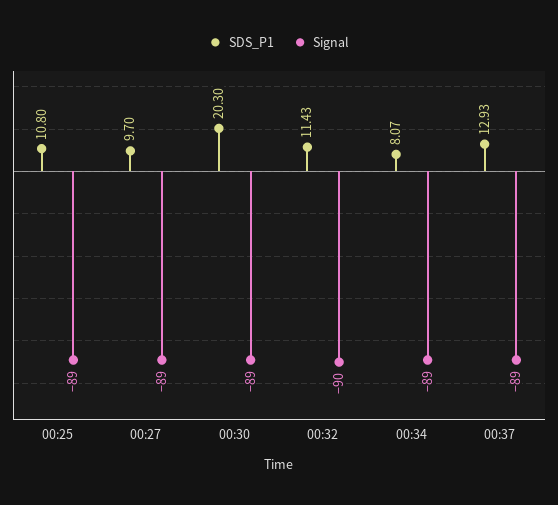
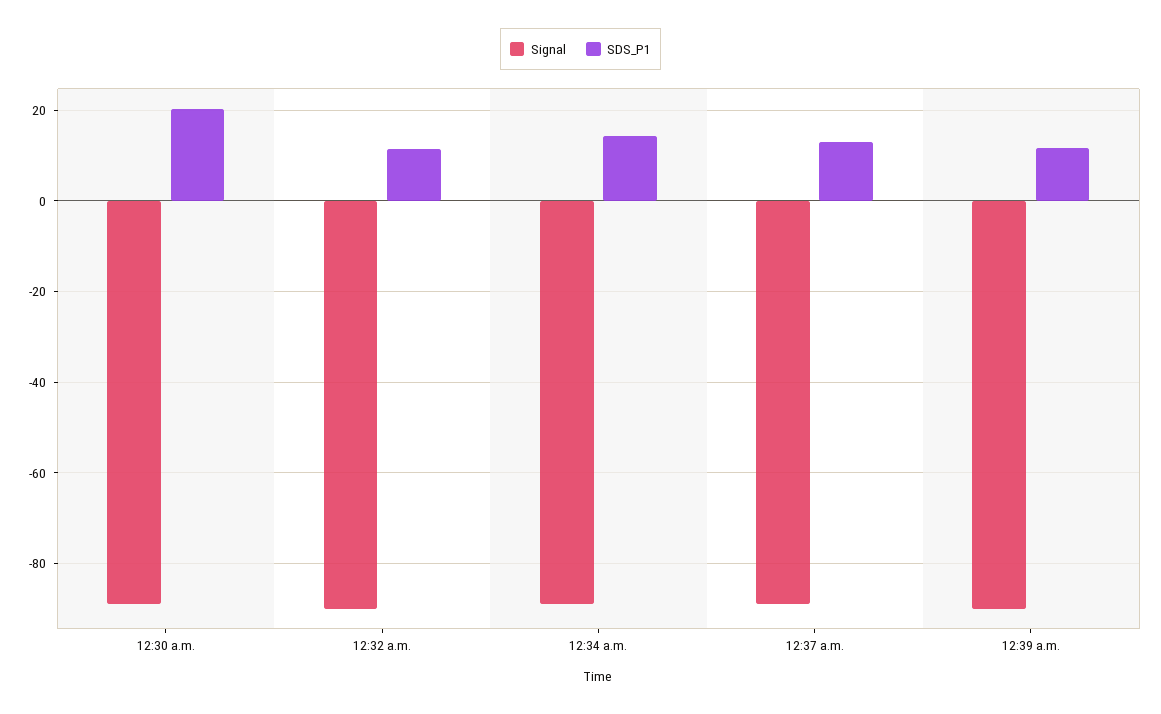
SDS_P1, 00:25: 10.8 -> none
Signal, 00:25: -89 -> none
SDS_P1, 00:27: 9.7 -> none
Signal, 00:27: -89 -> none
SDS_P1, 00:34: 8.07 -> 14
Signal, 12:39 a.m.: none -> -90
SDS_P1, 12:39 a.m.: none -> 12

